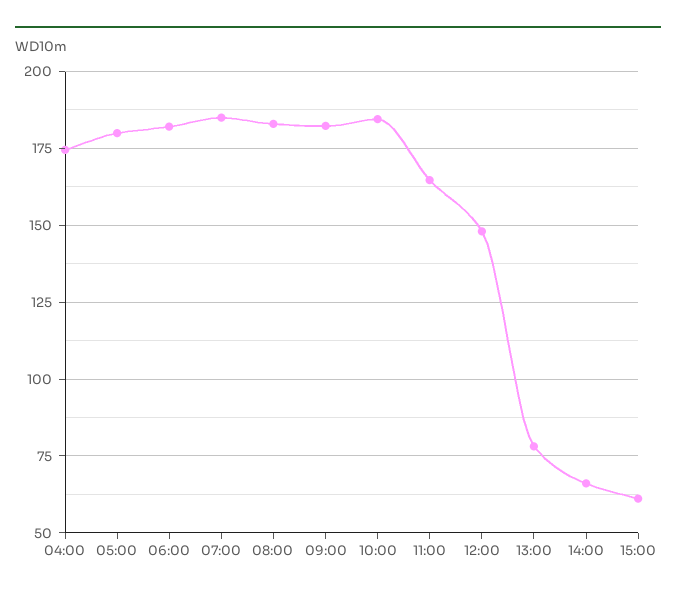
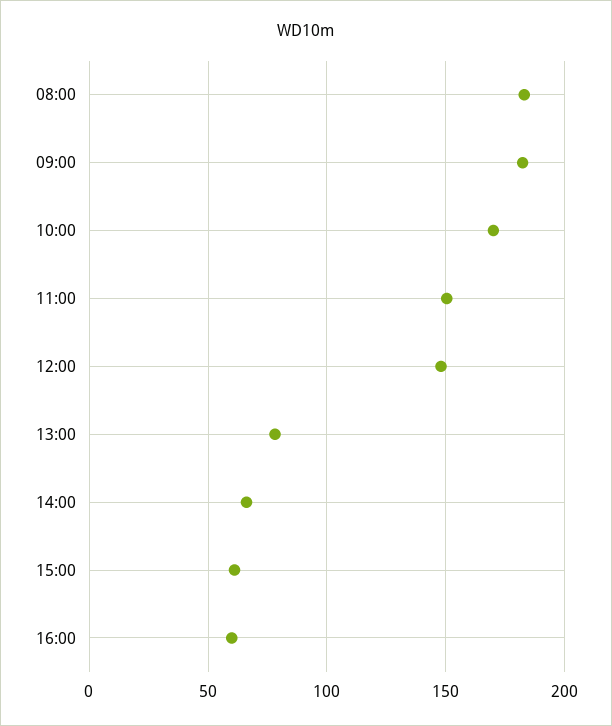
04:00: 175 -> none
05:00: 180 -> none
06:00: 182.5 -> none
07:00: 185 -> none
10:00: 185 -> 170
11:00: 165 -> 150
16:00: none -> 60

